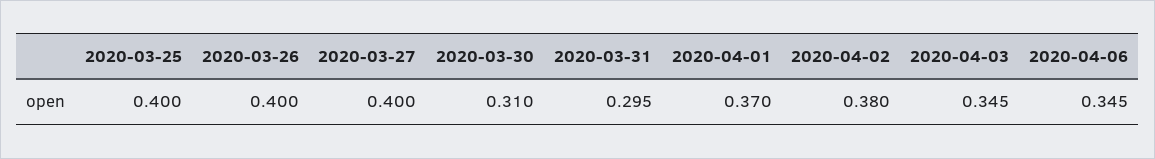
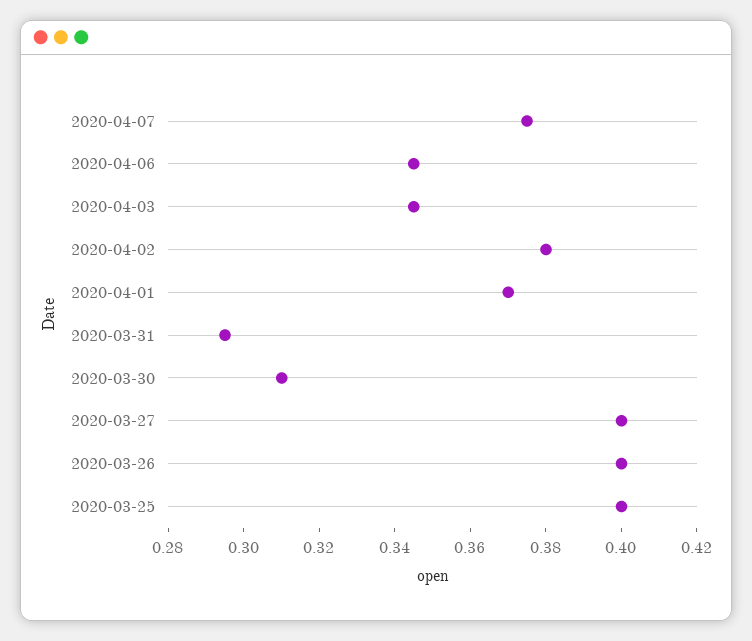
2020-04-07: none -> 0.375

